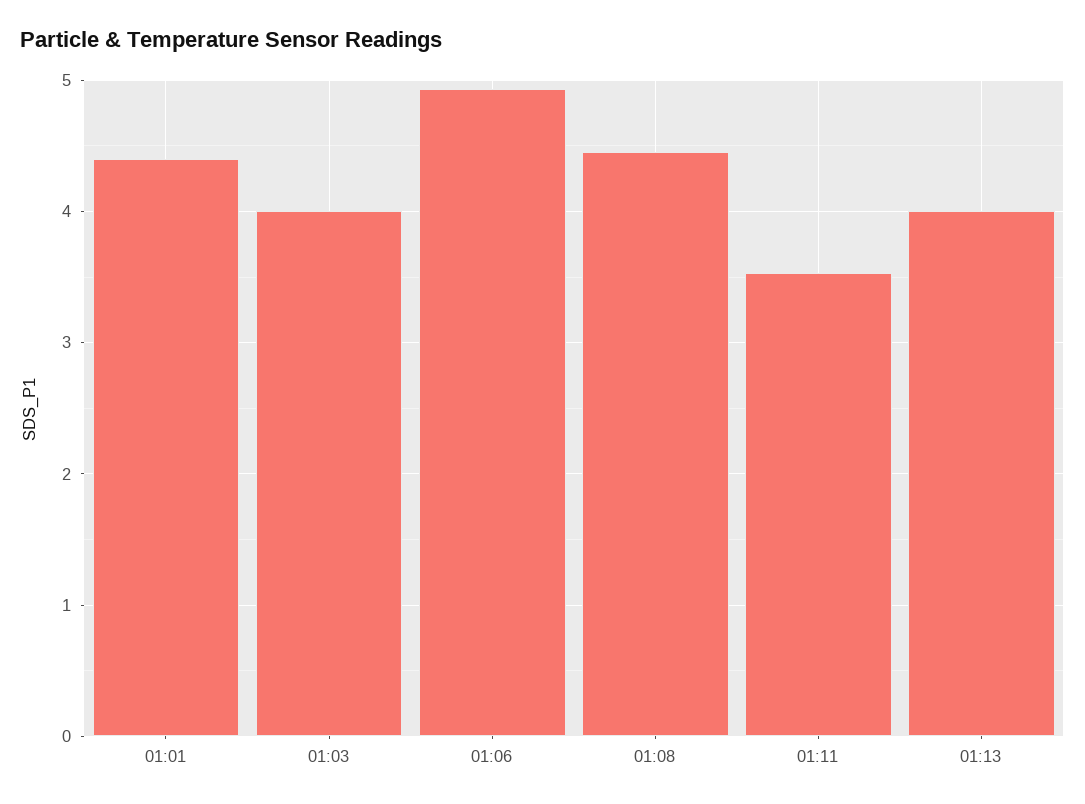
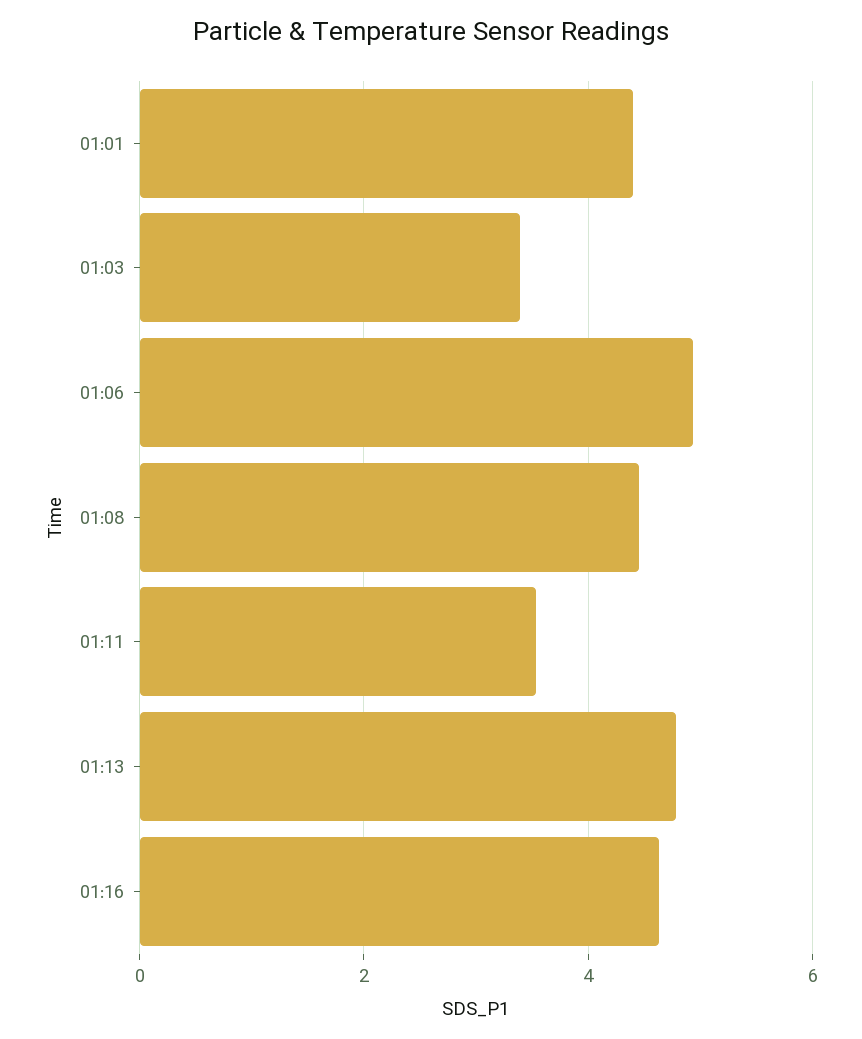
01:03: 4 -> 3.4
01:13: 4 -> 4.8
01:16: none -> 4.6

